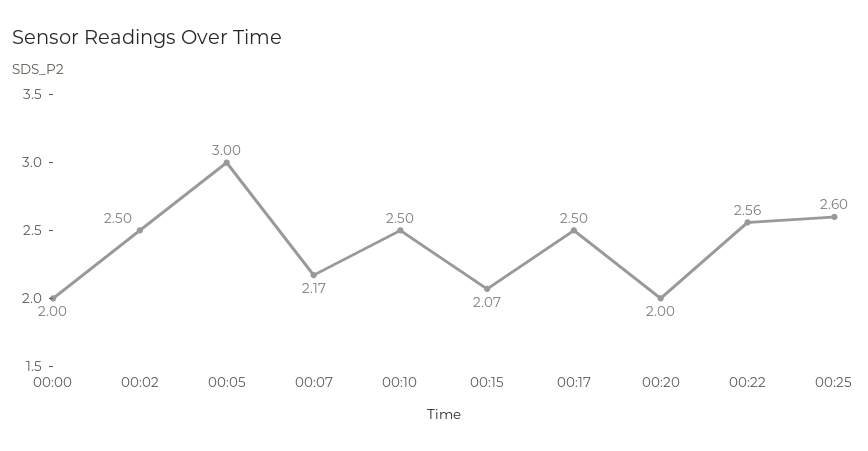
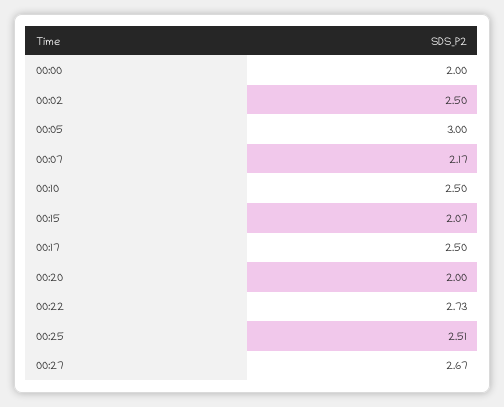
00:22: 2.56 -> 2.73
00:25: 2.6 -> 2.51
00:27: none -> 2.67

